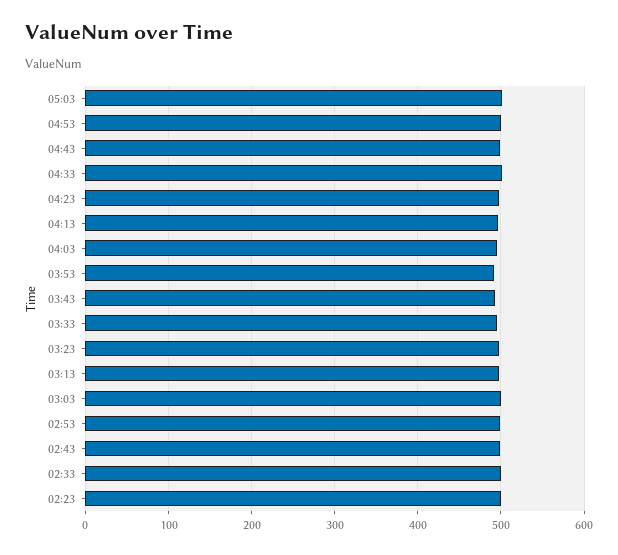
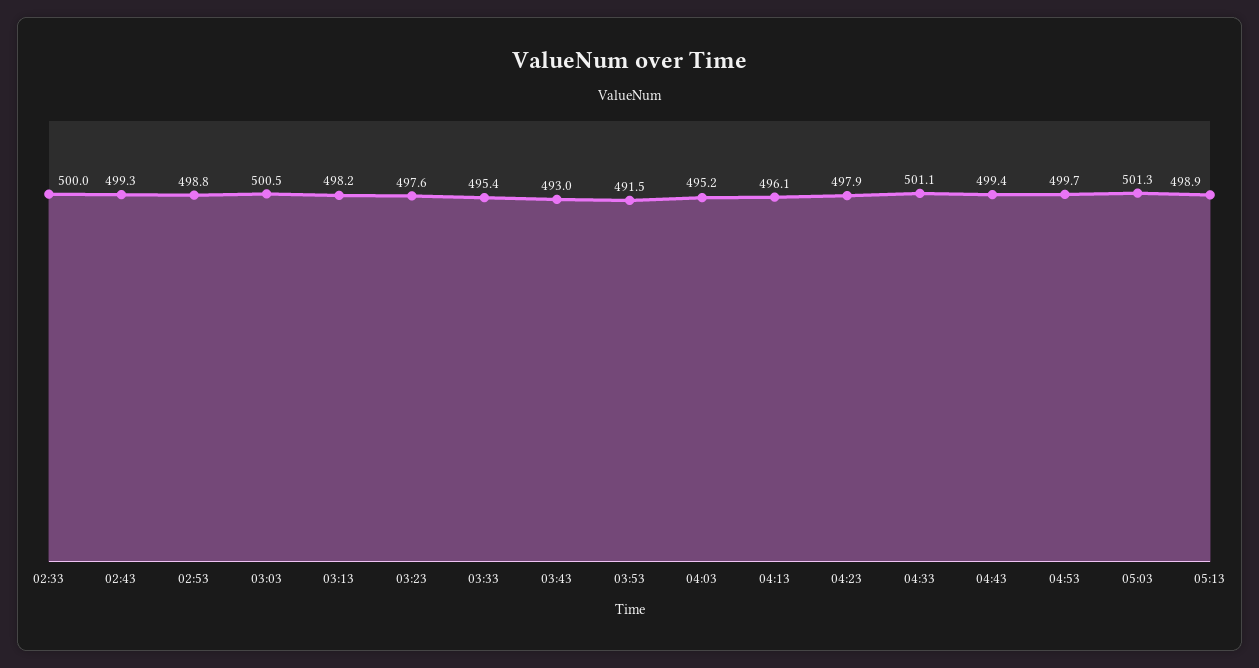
02:23: 500 -> none
05:13: none -> 498.9

